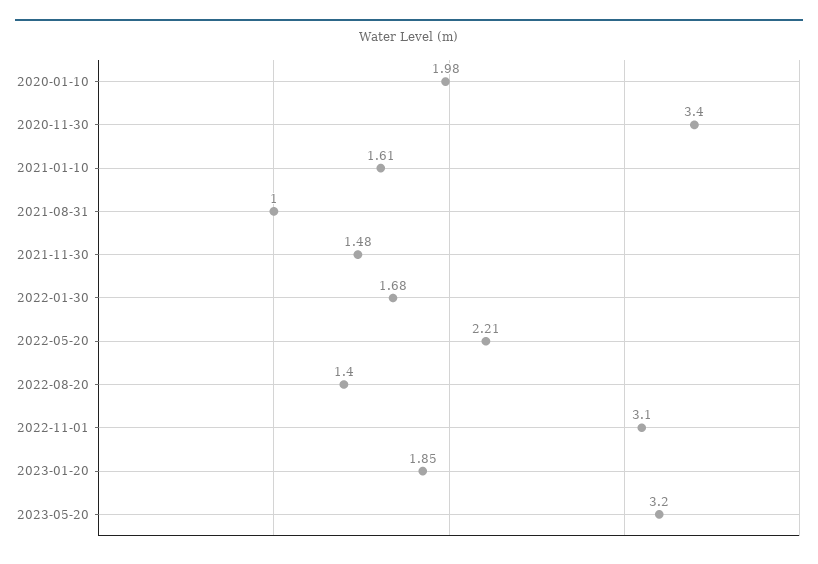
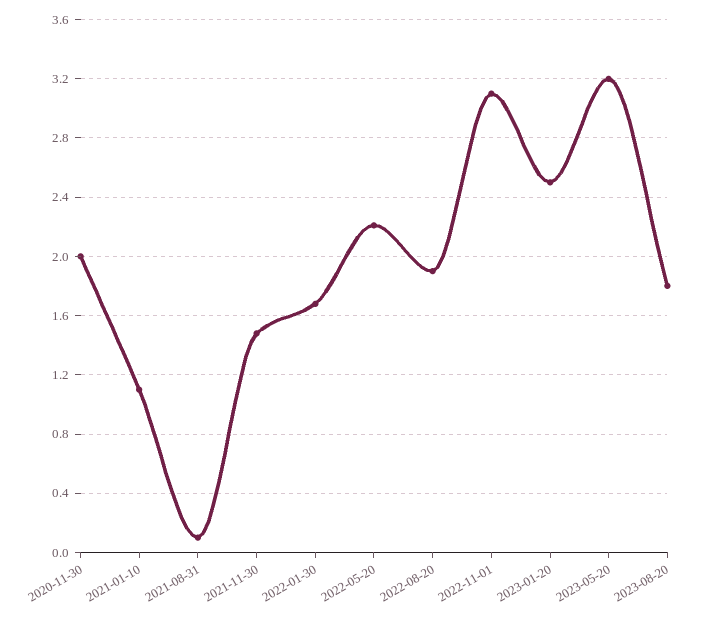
2020-01-10: 1.98 -> none
2020-11-30: 3.4 -> 2
2021-01-10: 1.61 -> 1.1
2021-08-31: 1 -> 0.1
2022-08-20: 1.4 -> 1.9
2023-01-20: 1.85 -> 2.5
2023-08-20: none -> 1.8

